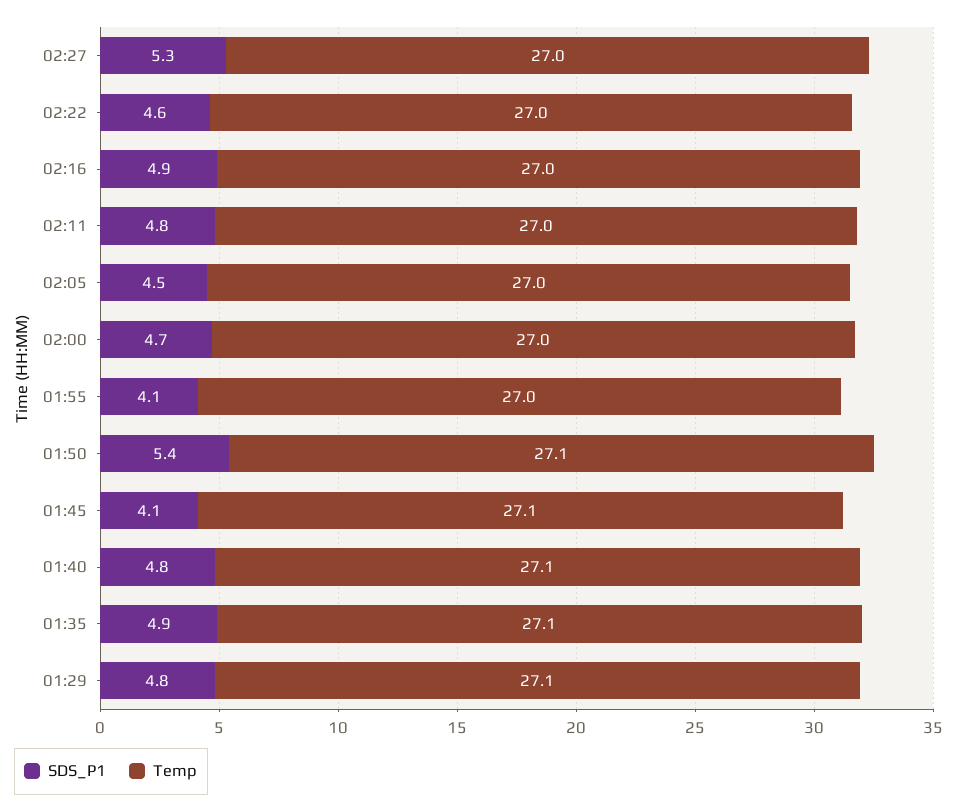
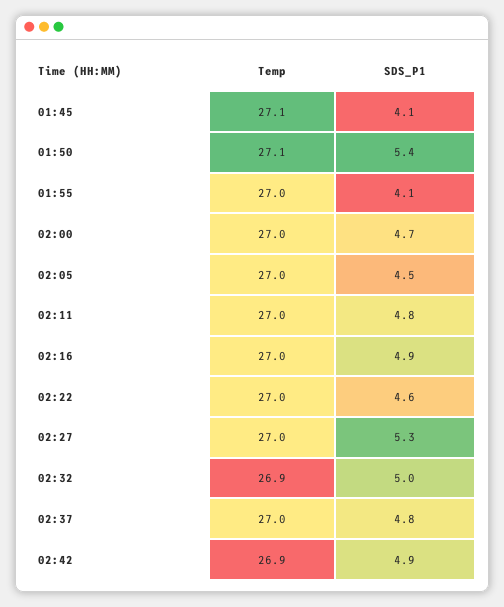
SDS_P1, 01:40: 4.8 -> none
Temp, 01:40: 27.1 -> none
SDS_P1, 01:35: 4.9 -> none
Temp, 01:35: 27.1 -> none
SDS_P1, 01:29: 4.8 -> none
Temp, 01:29: 27.1 -> none
Temp, 02:32: none -> 26.9
SDS_P1, 02:32: none -> 5
Temp, 02:37: none -> 27
SDS_P1, 02:37: none -> 4.8
Temp, 02:42: none -> 26.9
SDS_P1, 02:42: none -> 4.9

